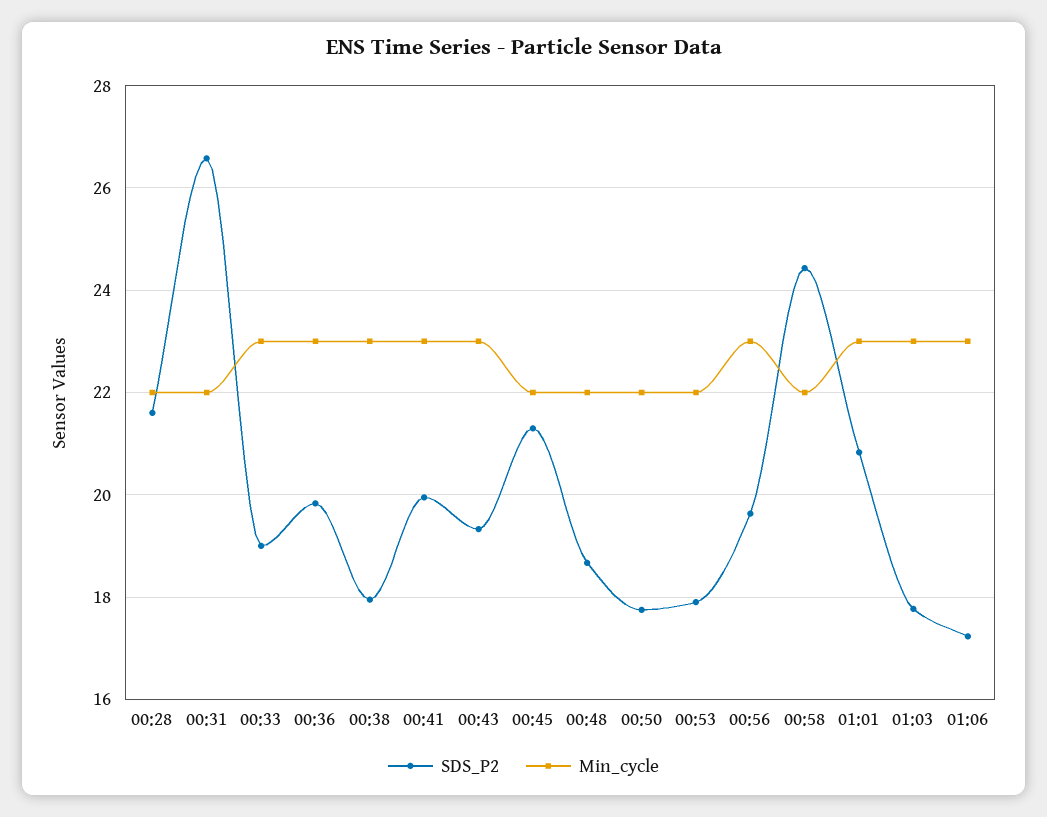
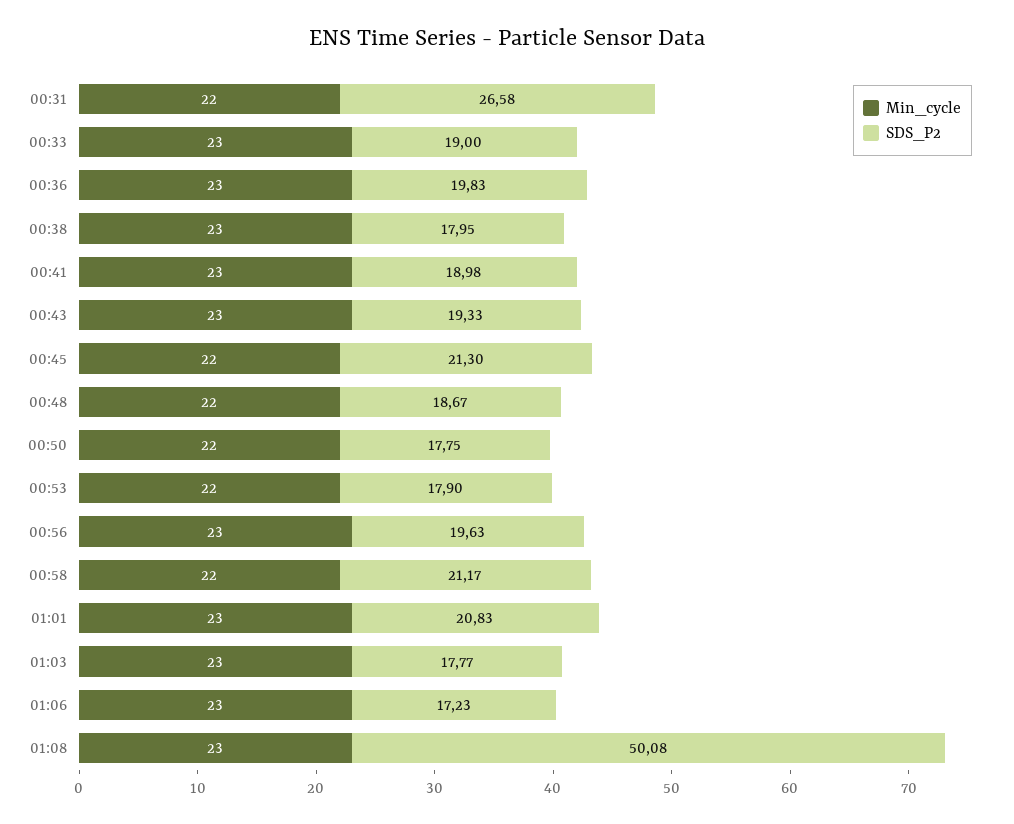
SDS_P2, 00:28: 21.6 -> none
Min_cycle, 00:28: 22 -> none
SDS_P2, 00:41: 20 -> 18.98
SDS_P2, 00:58: 24.4 -> 21.17
Min_cycle, 01:08: none -> 23
SDS_P2, 01:08: none -> 50.08

